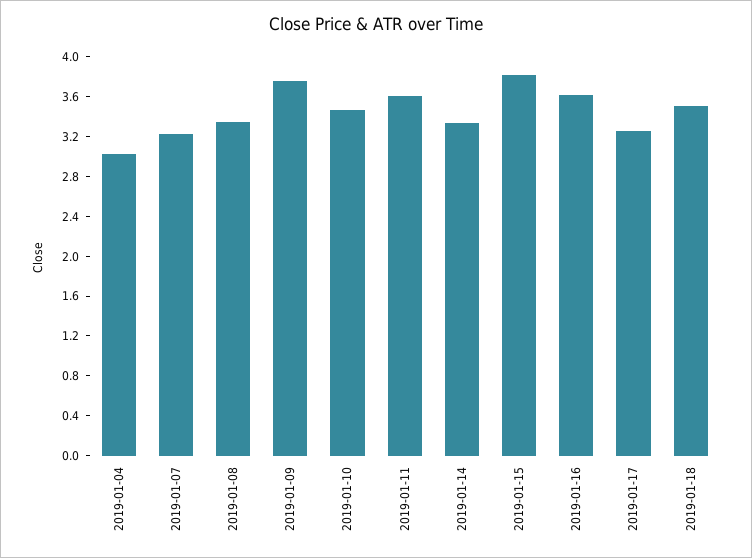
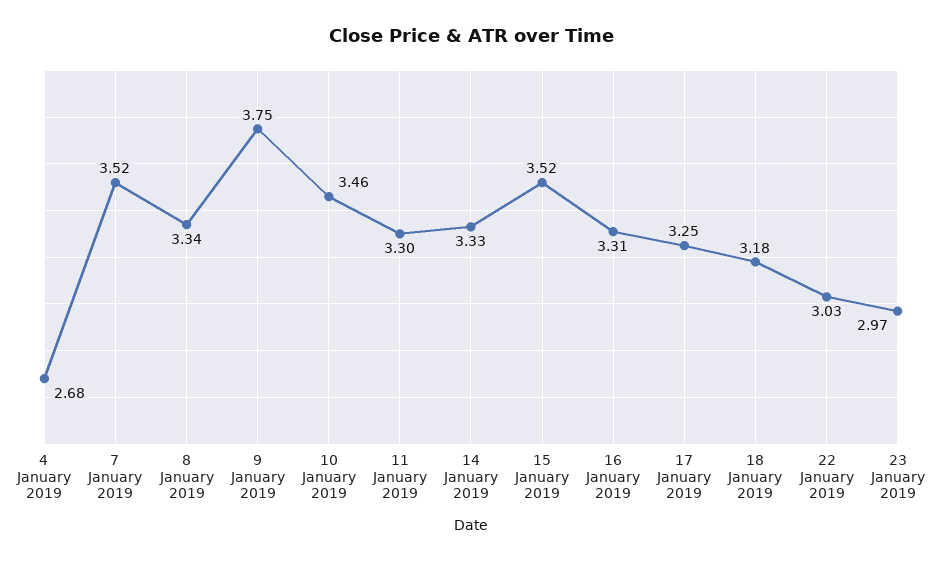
2019-01-04: 3 -> 2.68
2019-01-07: 3.2 -> 3.52
2019-01-11: 3.6 -> 3.3
2019-01-15: 3.8 -> 3.52
2019-01-16: 3.6 -> 3.31
2019-01-18: 3.5 -> 3.18
22 January 2019: none -> 3.03
23 January 2019: none -> 2.97

